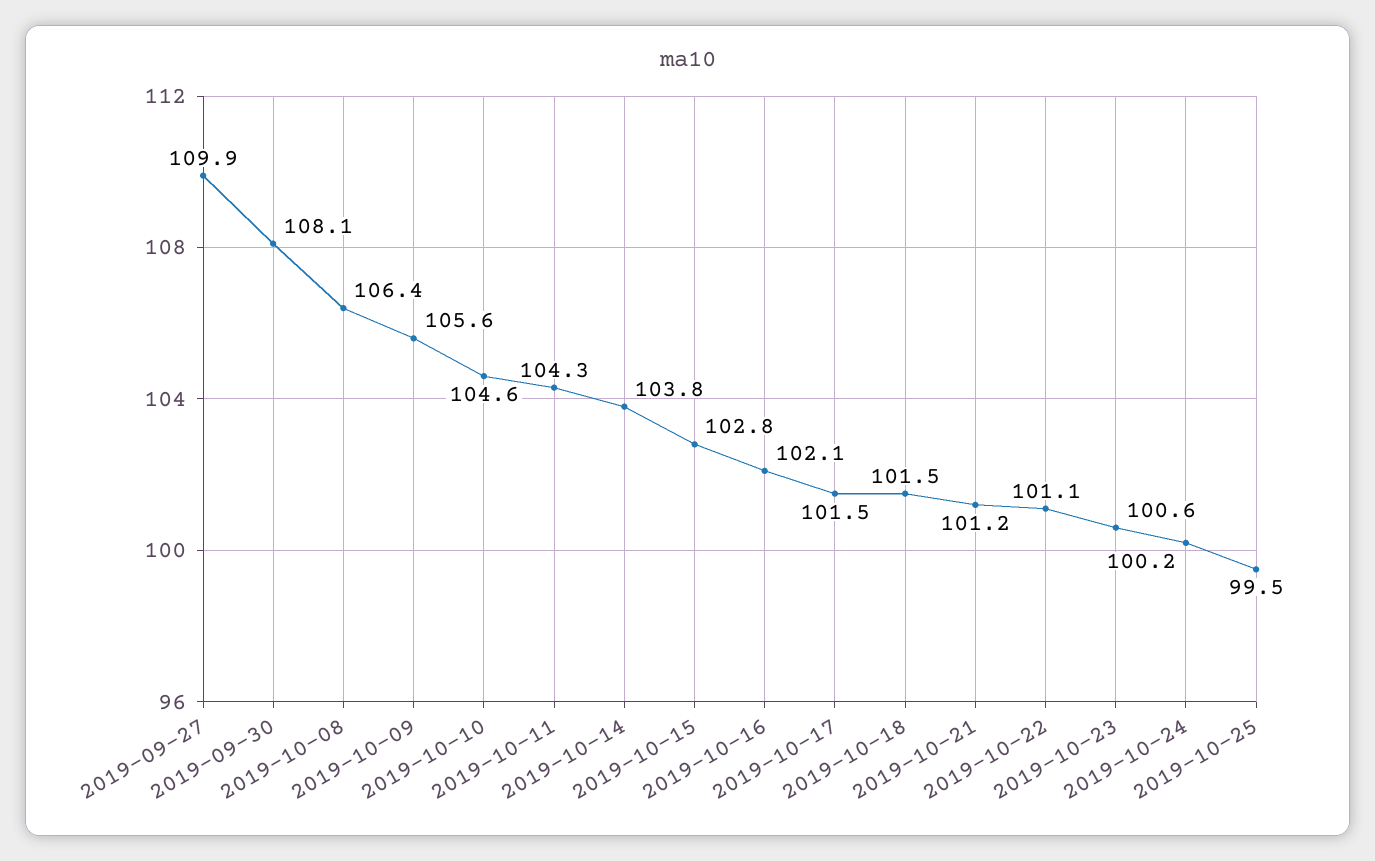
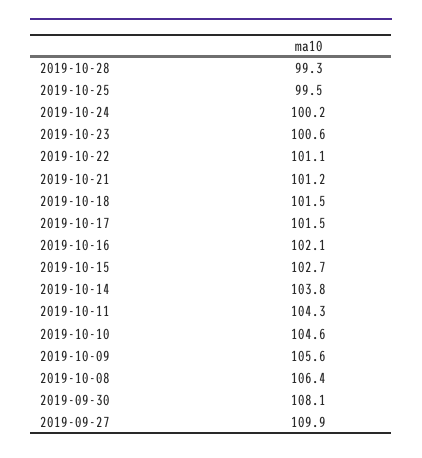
2019-10-15: 102.8 -> 102.7
2019-10-28: none -> 99.3

